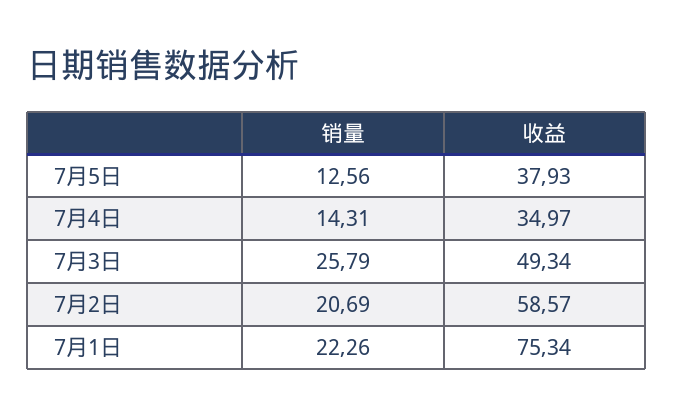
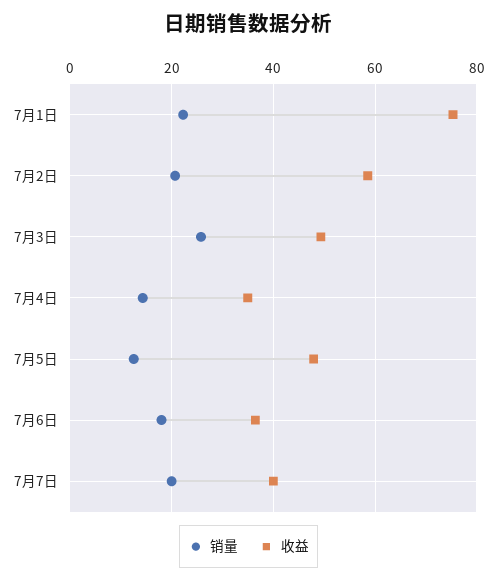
收益, 7月5日: 37.93 -> 48
销量, 7月6日: none -> 18
收益, 7月6日: none -> 36
销量, 7月7日: none -> 20
收益, 7月7日: none -> 40

